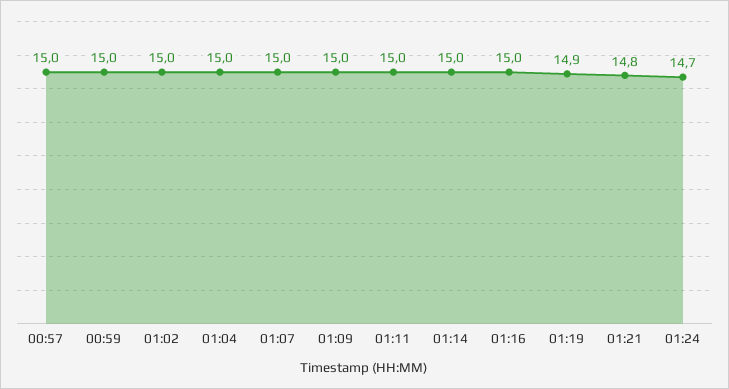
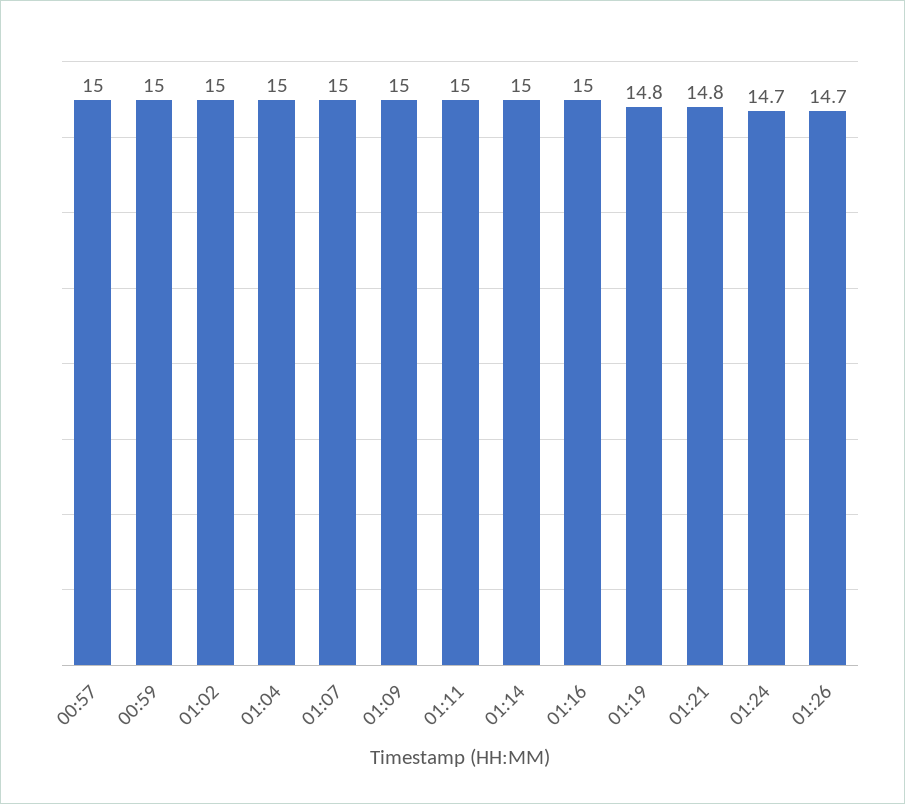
01:19: 14.9 -> 14.8
01:26: none -> 14.7

